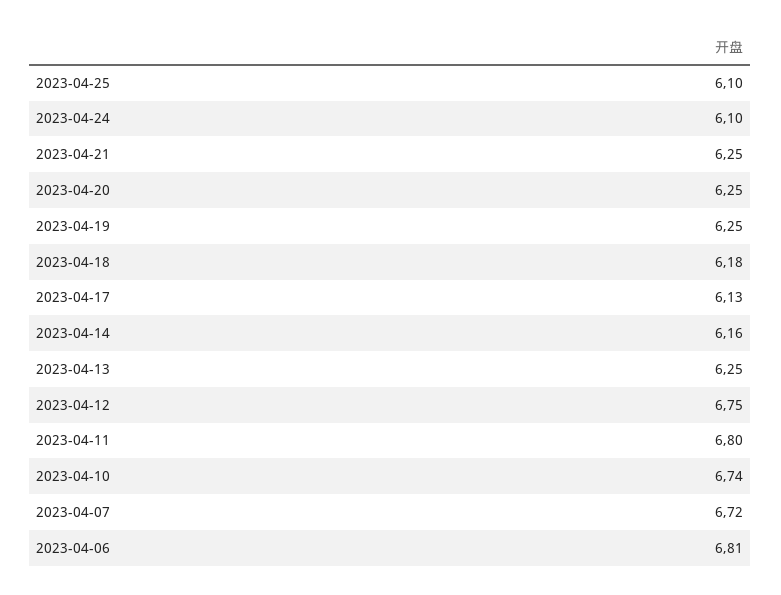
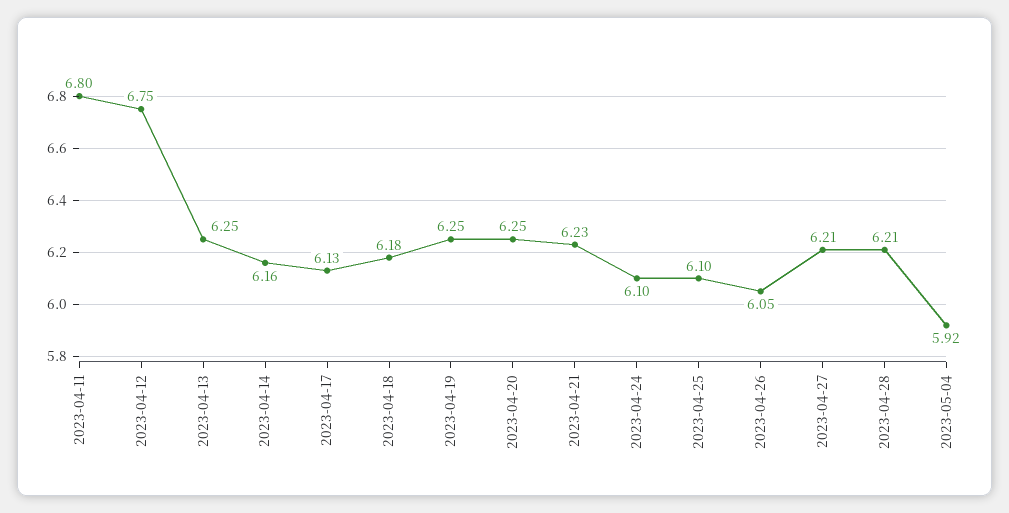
2023-04-21: 6.25 -> 6.23
2023-04-10: 6.74 -> none
2023-04-07: 6.72 -> none
2023-04-06: 6.81 -> none
2023-04-26: none -> 6.05
2023-04-27: none -> 6.21
2023-04-28: none -> 6.21
2023-05-04: none -> 5.92

